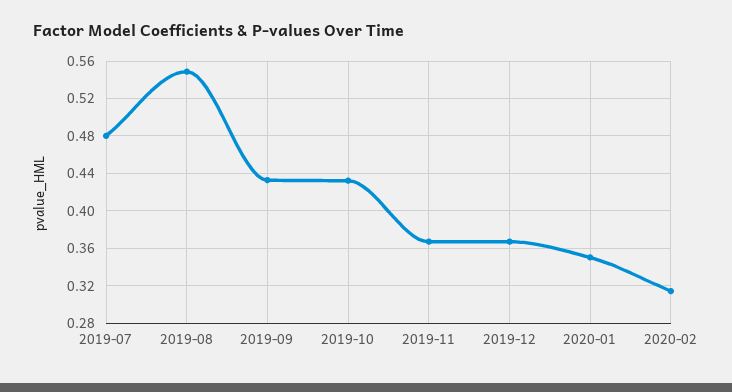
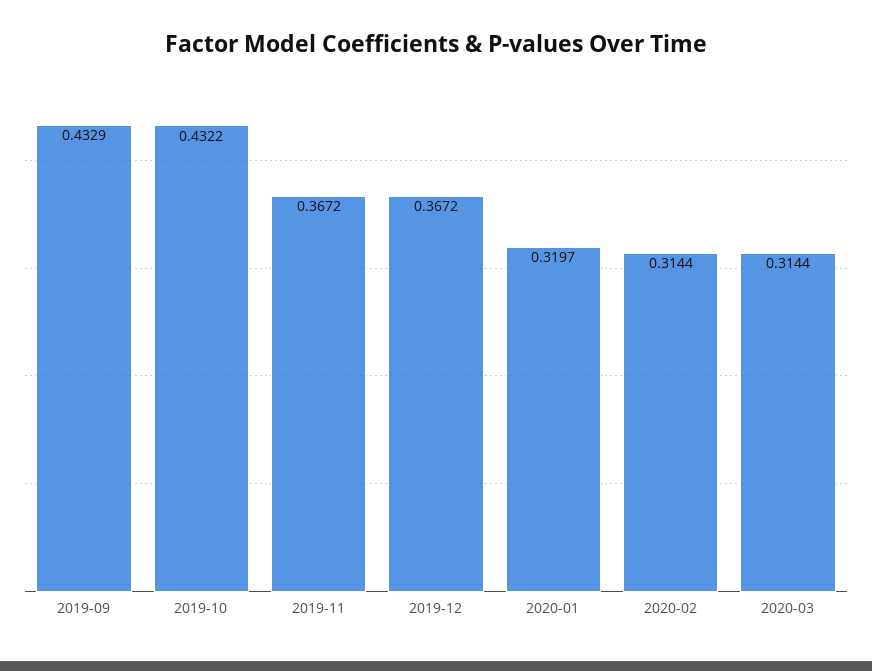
2019-07: 0.48 -> none
2019-08: 0.55 -> none
2020-01: 0.35 -> 0.3197
2020-03: none -> 0.3144

